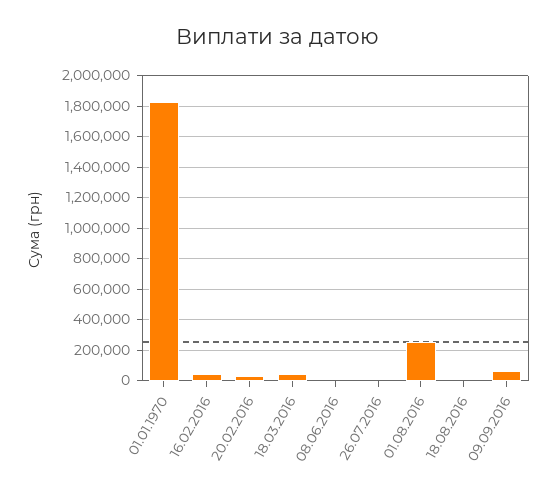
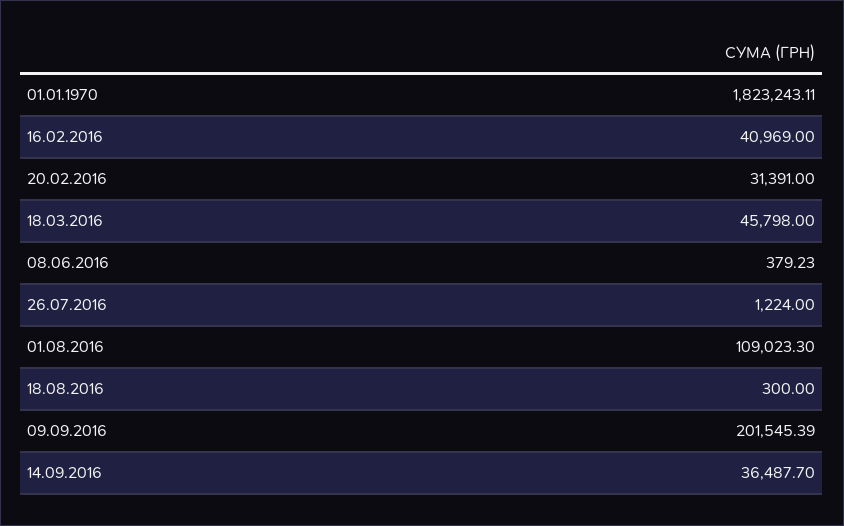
01.08.2016: 250000 -> 109023.3
09.09.2016: 50000 -> 201545.39
14.09.2016: none -> 36487.7

